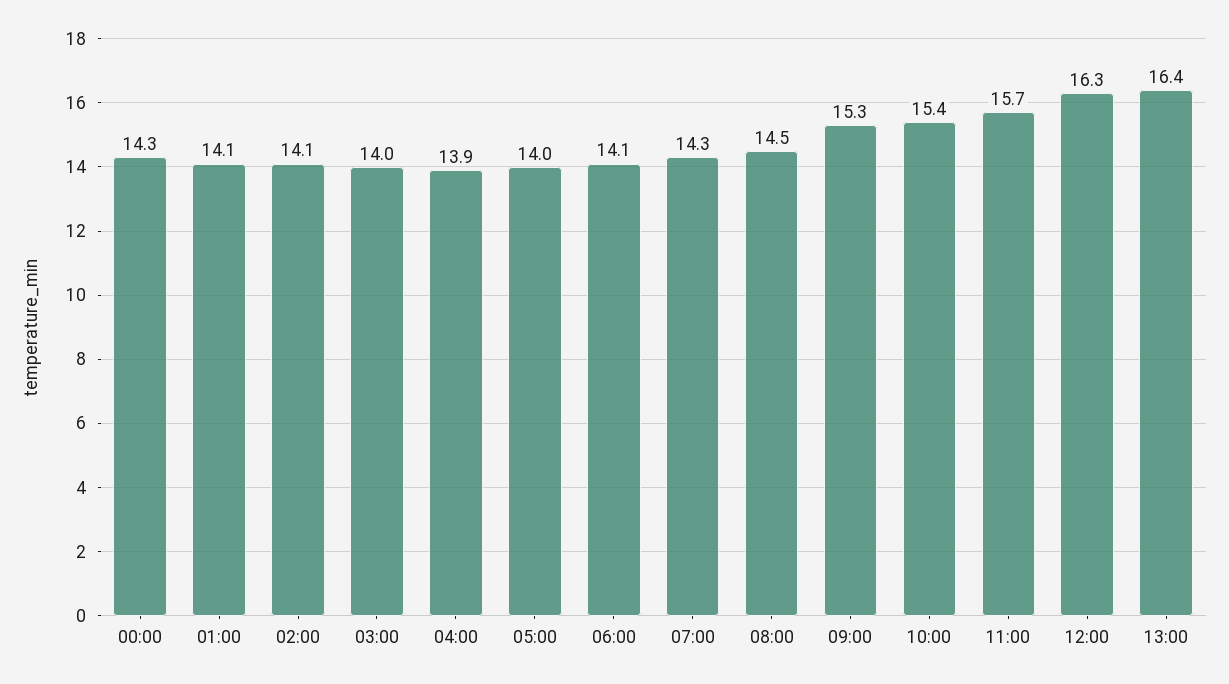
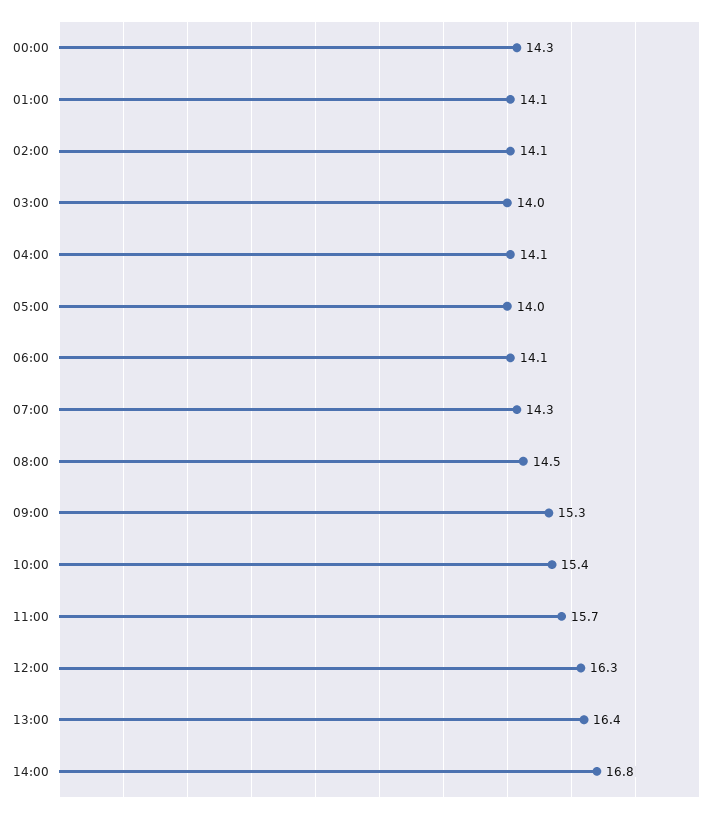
04:00: 13.9 -> 14.1
14:00: none -> 16.8

